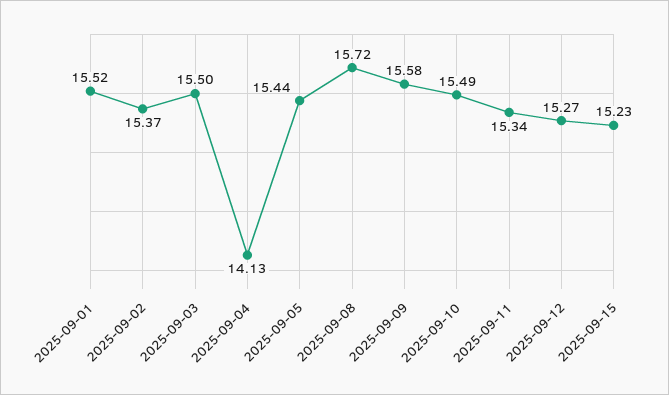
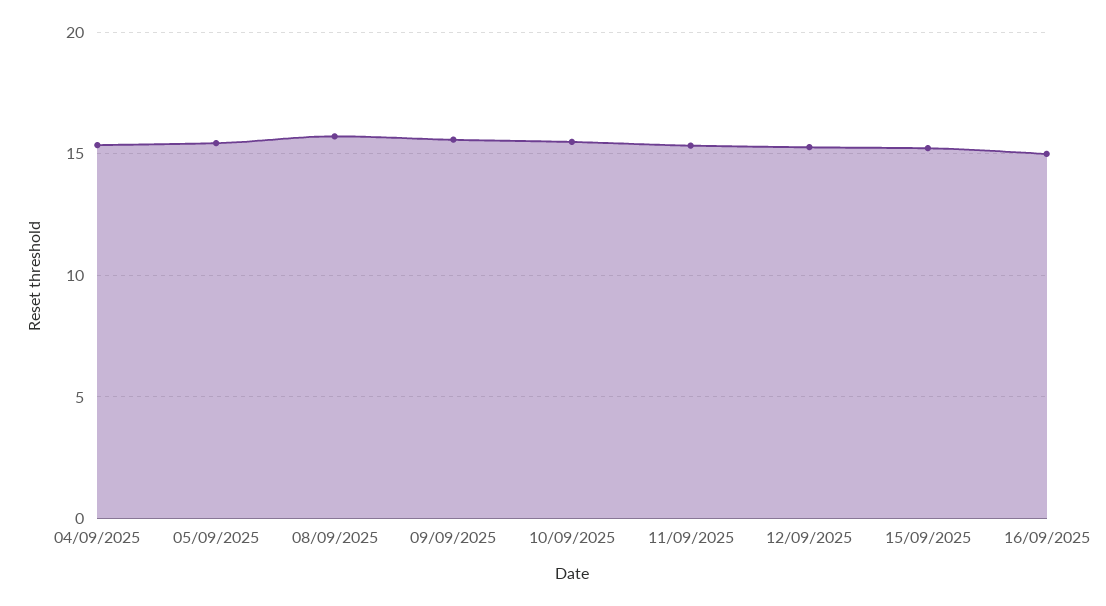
2025-09-01: 15.52 -> none
2025-09-02: 15.37 -> none
2025-09-03: 15.5 -> none
2025-09-04: 14.13 -> 15.5
16/09/2025: none -> 15

